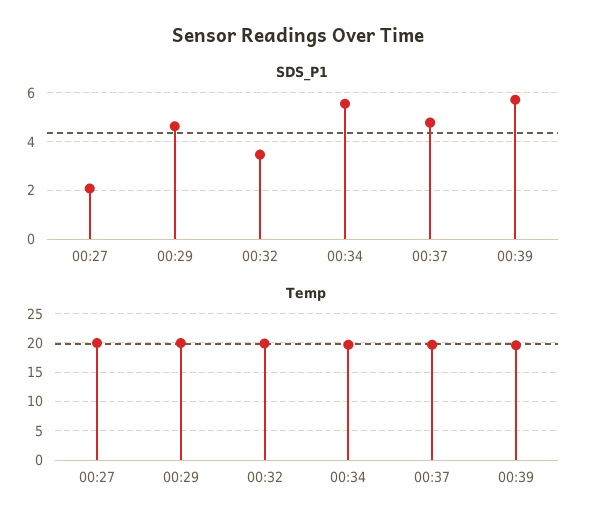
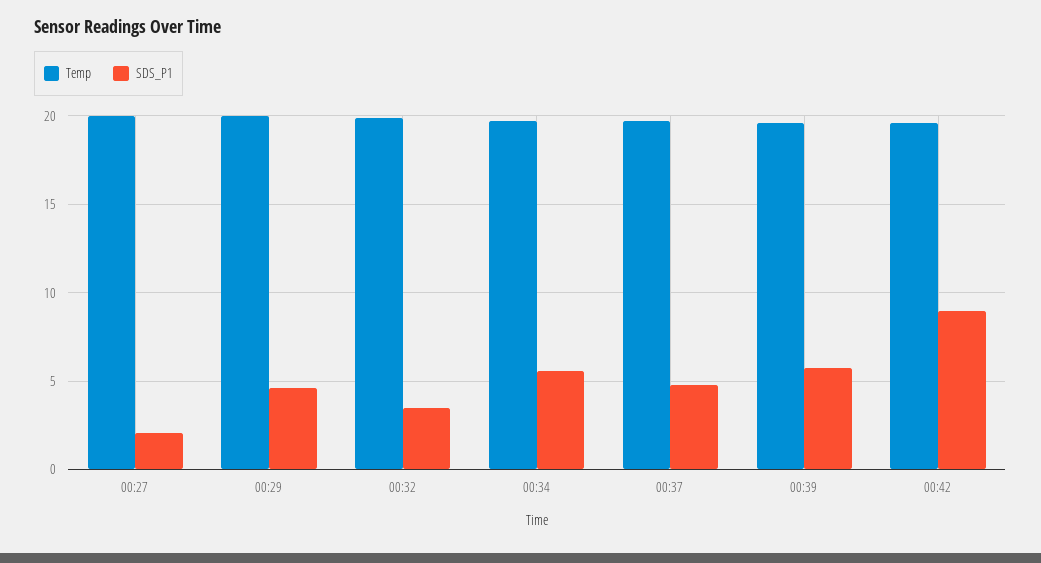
Temp, 00:42: none -> 19.5
SDS_P1, 00:42: none -> 9

